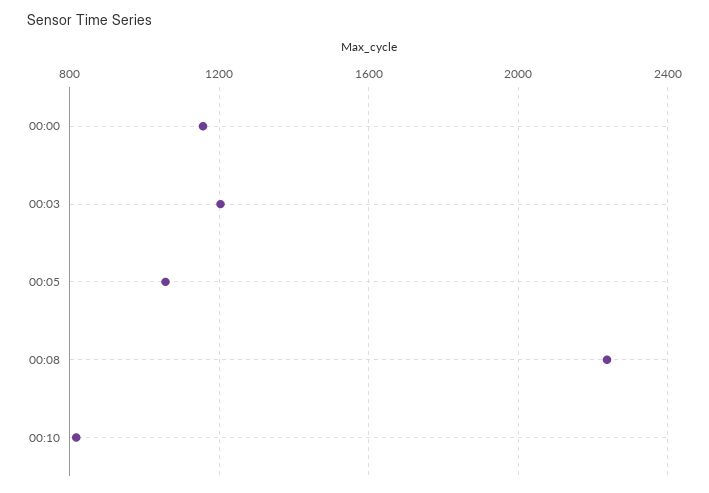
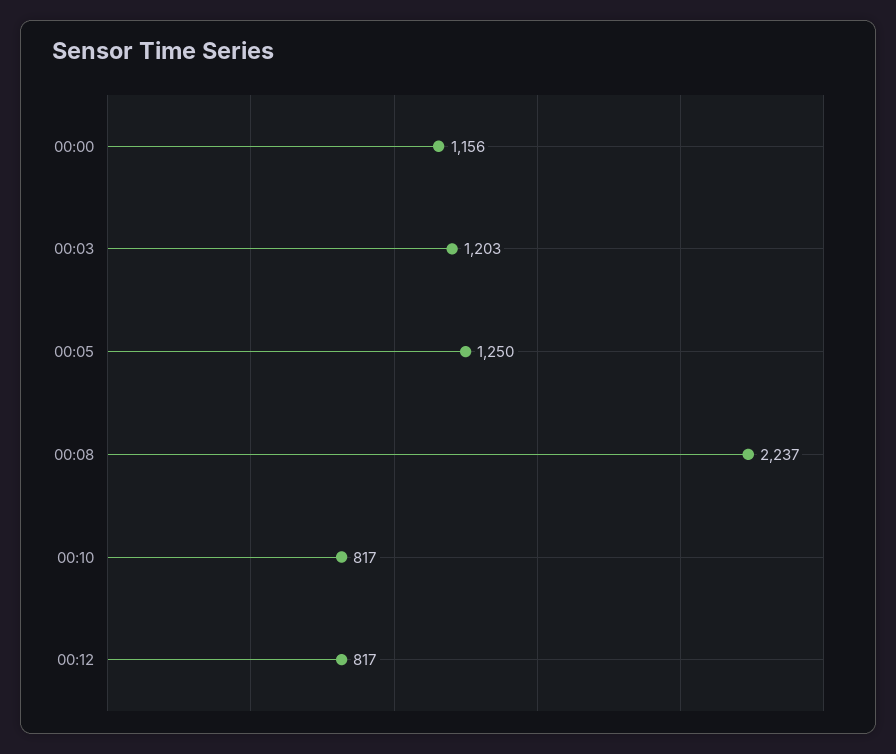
00:05: 1050 -> 1250
00:12: none -> 817

